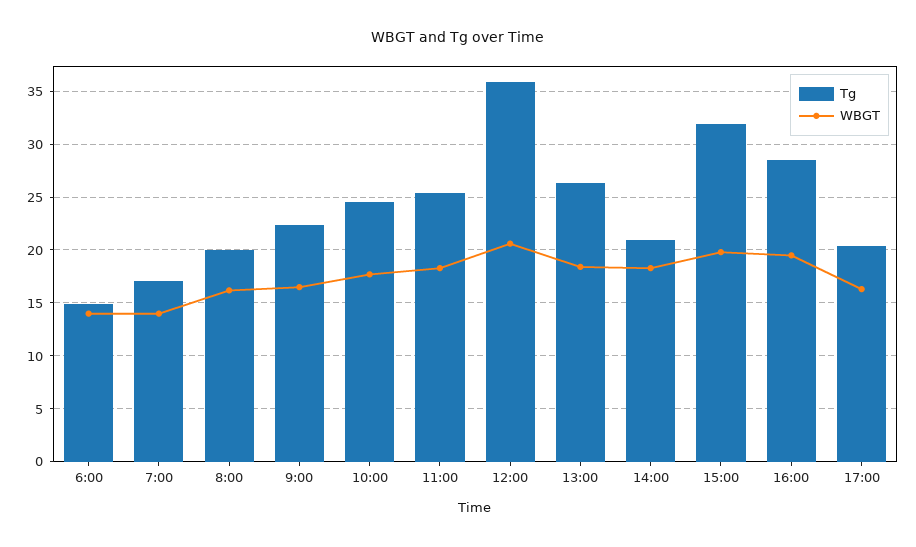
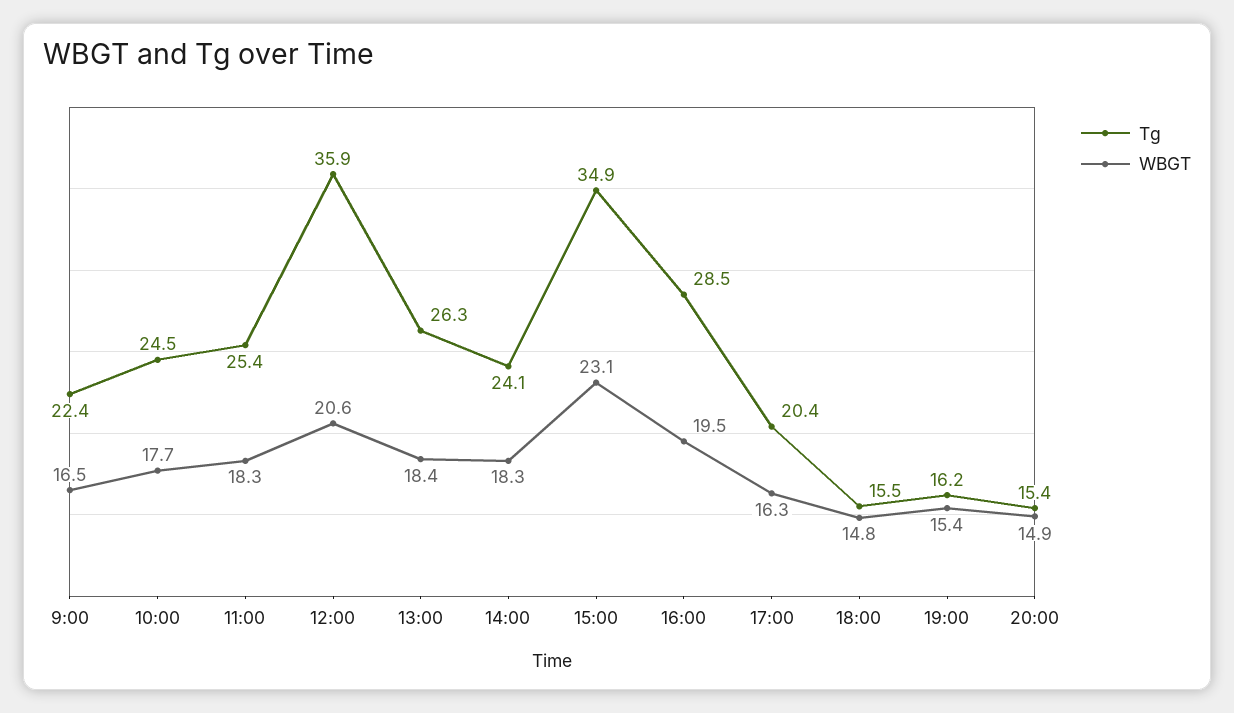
Tg, 6:00: 15 -> none
WBGT, 6:00: 14 -> none
Tg, 7:00: 17 -> none
WBGT, 7:00: 14 -> none
Tg, 8:00: 20 -> none
WBGT, 8:00: 16 -> none
Tg, 14:00: 21 -> 24.1
Tg, 15:00: 32 -> 34.9
WBGT, 15:00: 20 -> 23.1
Tg, 18:00: none -> 15.5
WBGT, 18:00: none -> 14.8
Tg, 19:00: none -> 16.2
WBGT, 19:00: none -> 15.4
Tg, 20:00: none -> 15.4
WBGT, 20:00: none -> 14.9

